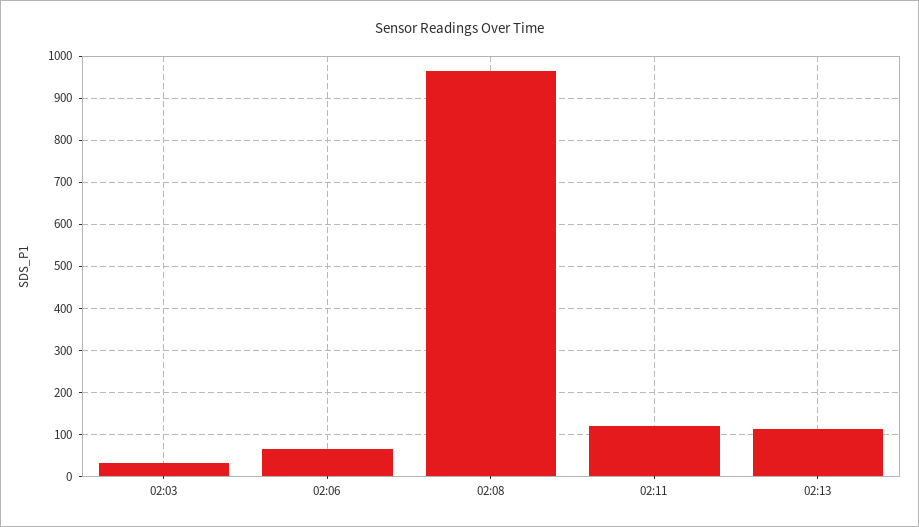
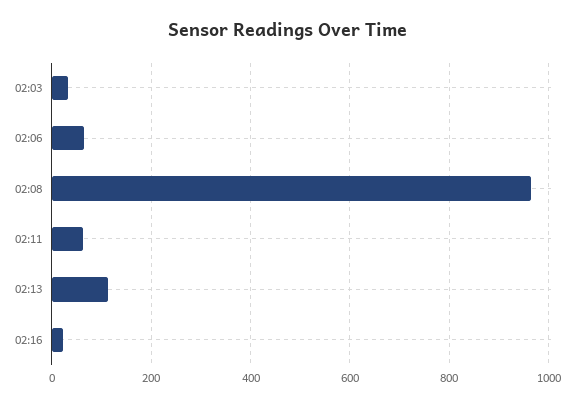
02:11: 120 -> 60
02:16: none -> 20

